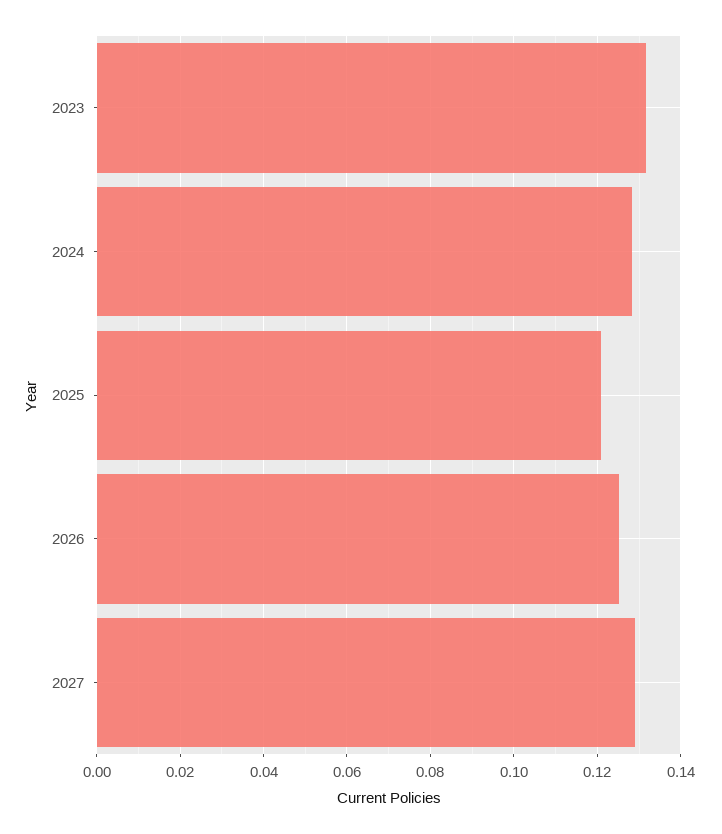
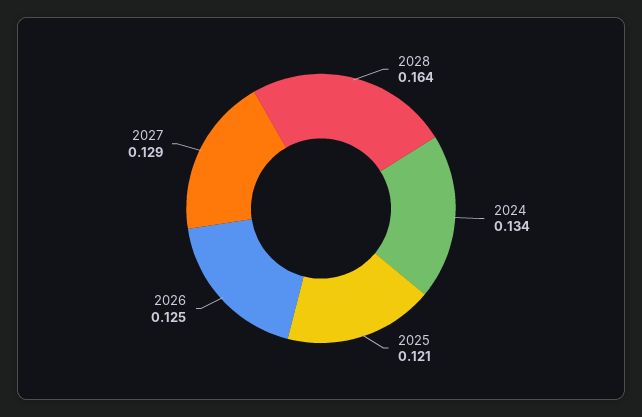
2023: 0.132 -> none
2024: 0.128 -> 0.134
2028: none -> 0.164

